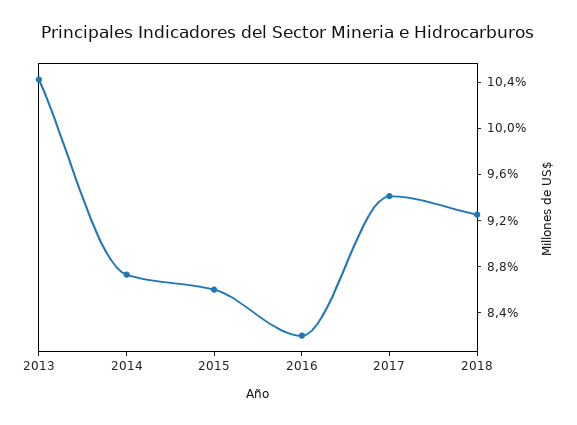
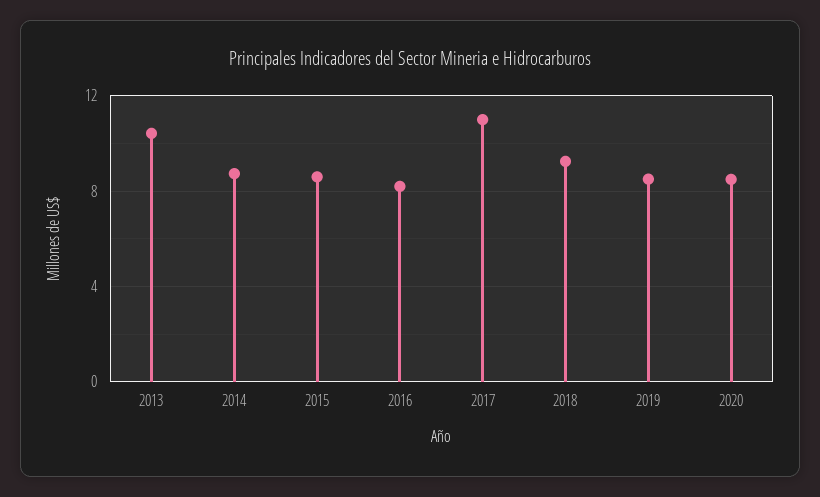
2017: 9.4 -> 11
2019: none -> 8.5
2020: none -> 8.5

